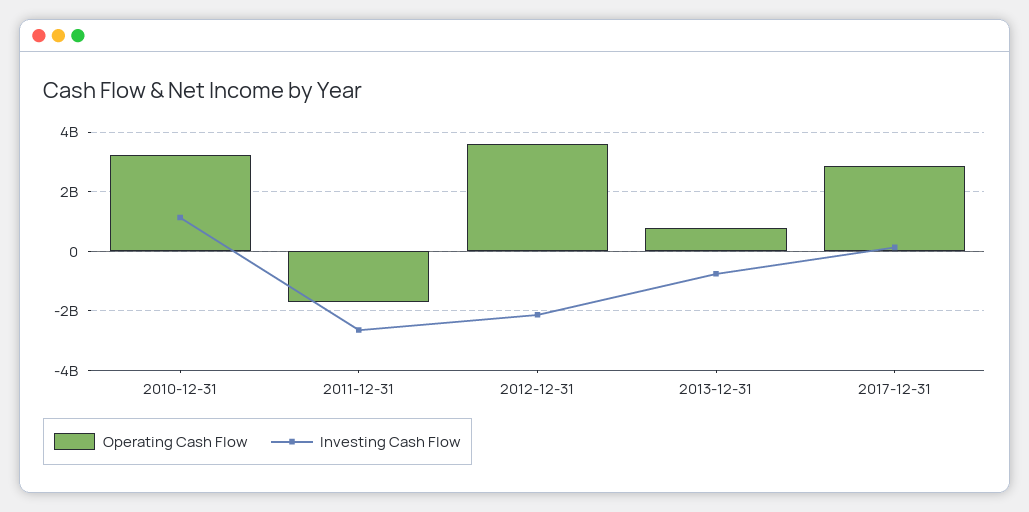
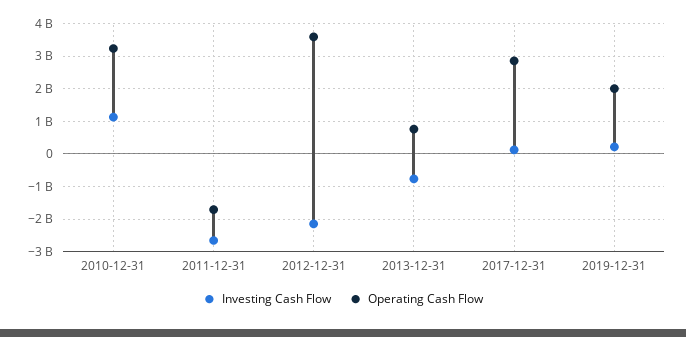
Investing Cash Flow, 2019-12-31: none -> 200000000
Operating Cash Flow, 2019-12-31: none -> 2000000000

